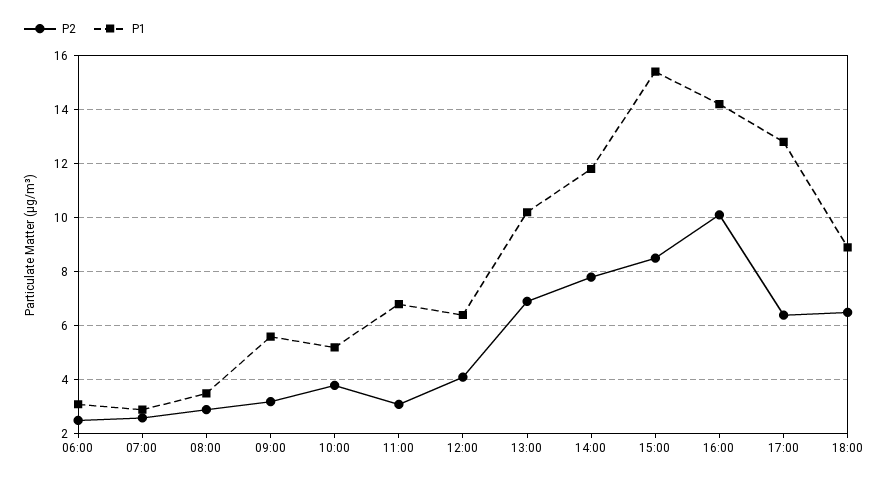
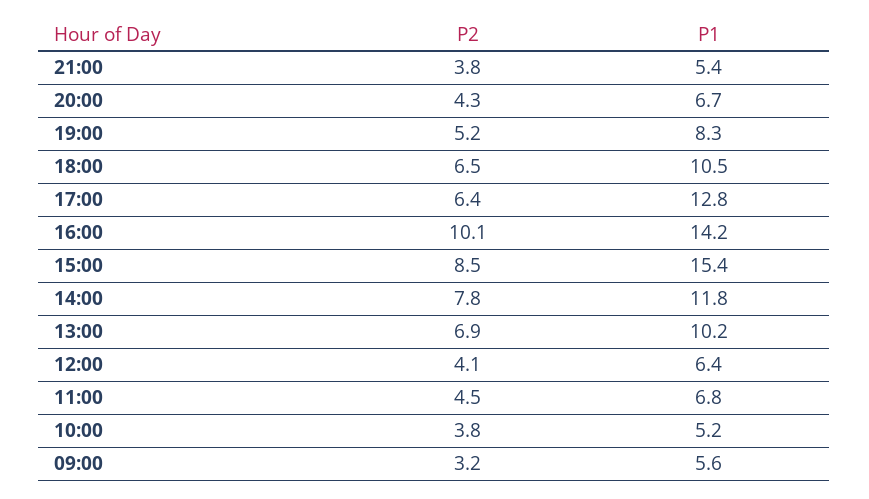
P2, 06:00: 2.5 -> none
P1, 06:00: 3 -> none
P2, 07:00: 2.5 -> none
P1, 07:00: 3 -> none
P2, 08:00: 3 -> none
P1, 08:00: 3.5 -> none
P2, 11:00: 3 -> 4.5
P1, 18:00: 9 -> 10.5
P2, 21:00: none -> 3.8
P1, 21:00: none -> 5.4
P2, 20:00: none -> 4.3
P1, 20:00: none -> 6.7
P2, 19:00: none -> 5.2
P1, 19:00: none -> 8.3

